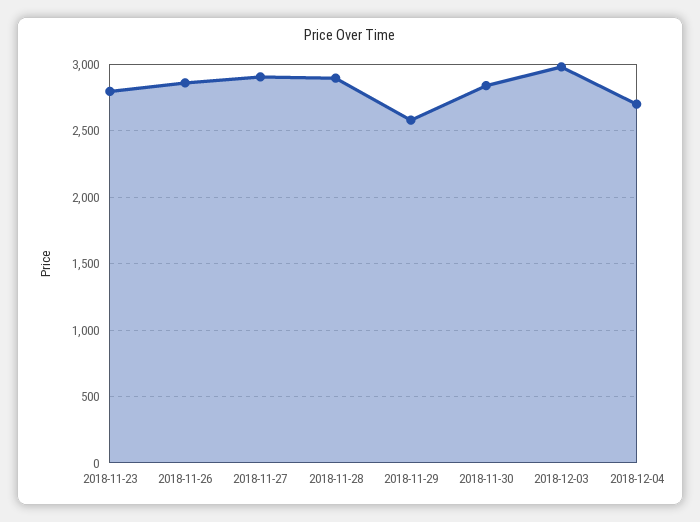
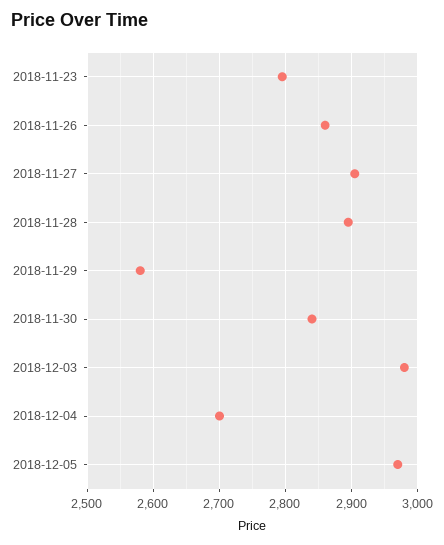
2018-12-05: none -> 2970

